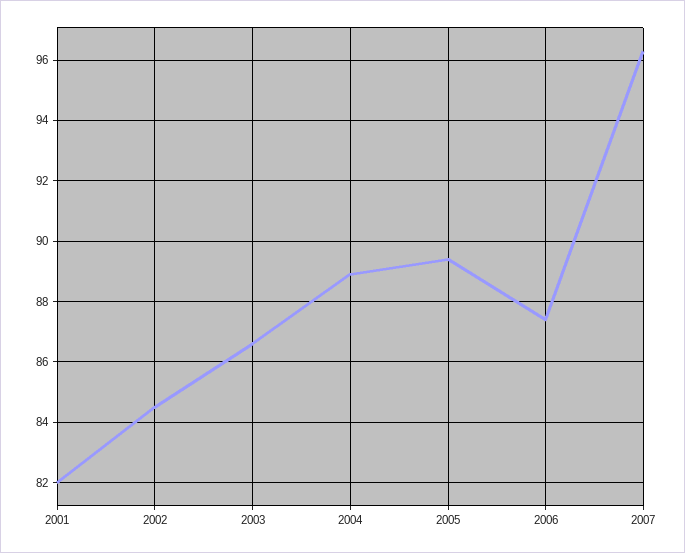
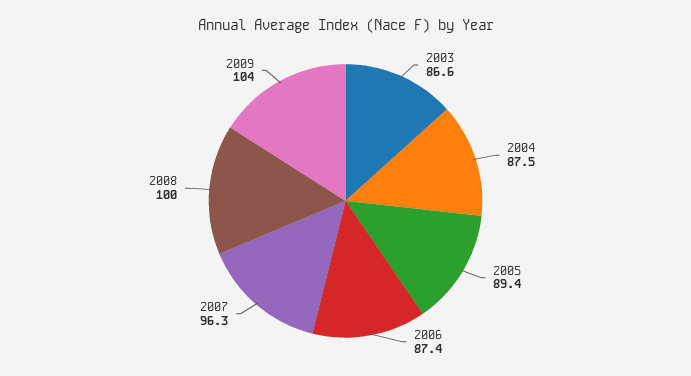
2001: 82 -> none
2002: 84.5 -> none
2004: 89 -> 87.5
2008: none -> 100
2009: none -> 104

